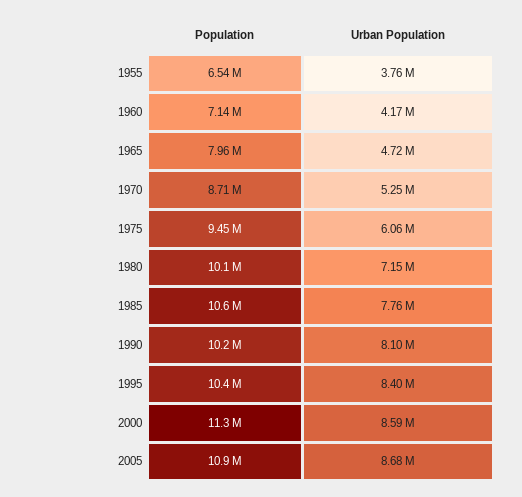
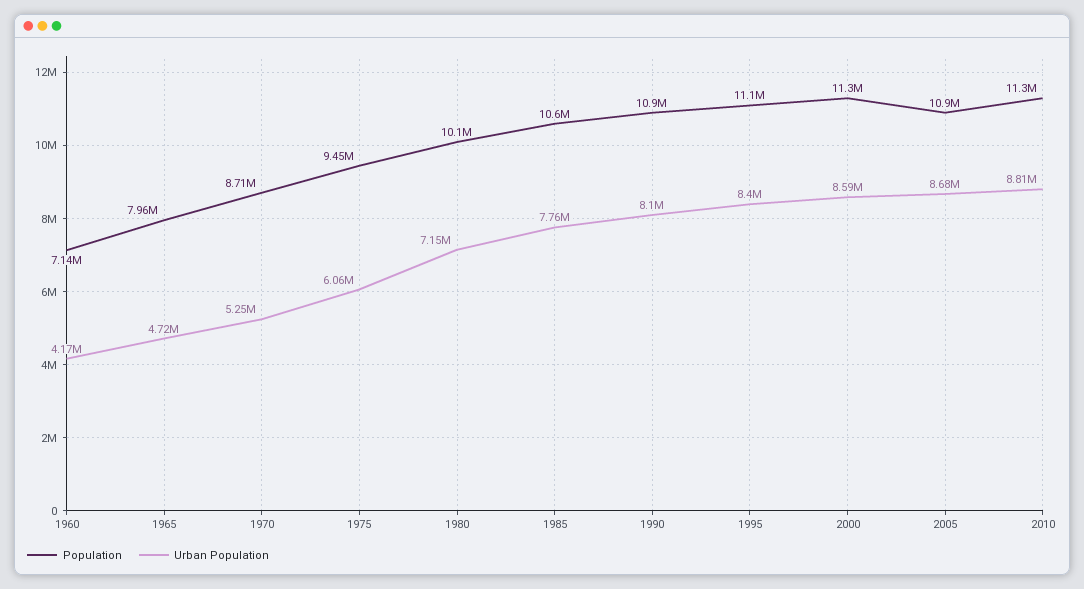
Population, 1955: 6540000 -> none
Urban Population, 1955: 3760000 -> none
Population, 1990: 10200000 -> 10900000
Population, 1995: 10400000 -> 11100000
Population, 2010: none -> 11300000
Urban Population, 2010: none -> 8810000

